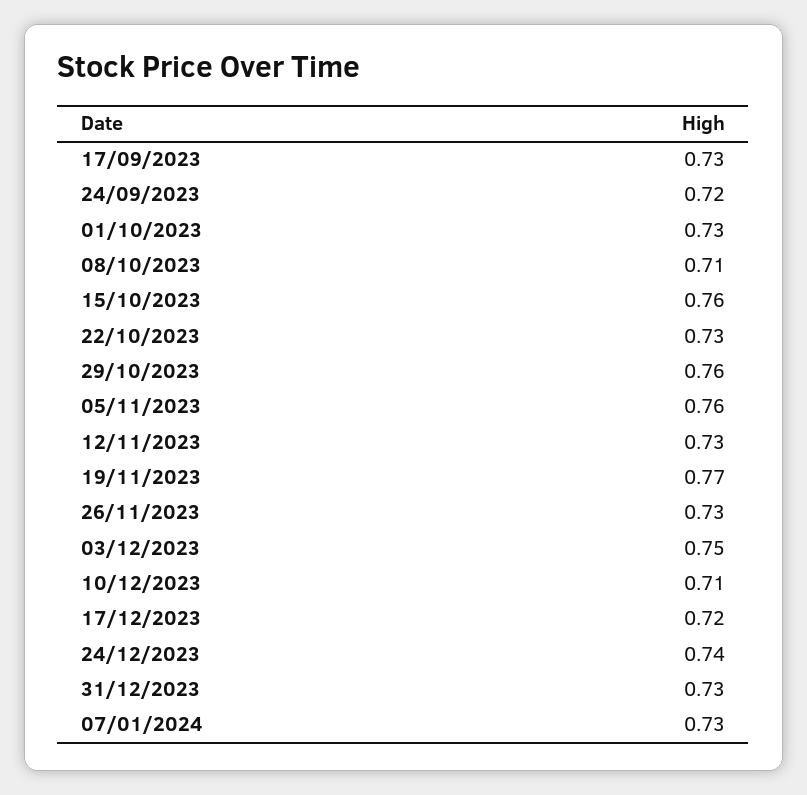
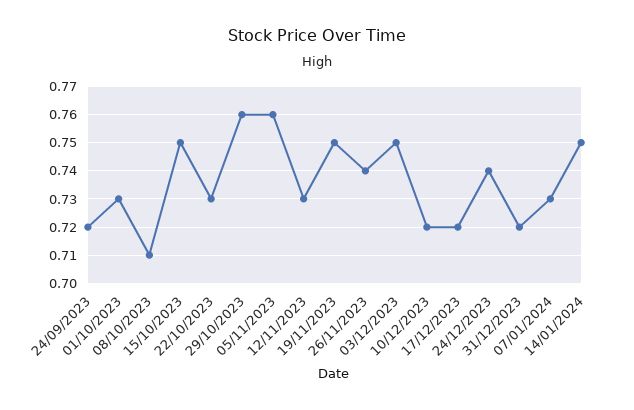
17/09/2023: 0.73 -> none
15/10/2023: 0.76 -> 0.75
19/11/2023: 0.77 -> 0.75
26/11/2023: 0.73 -> 0.74
10/12/2023: 0.71 -> 0.72
31/12/2023: 0.73 -> 0.72
14/01/2024: none -> 0.75

